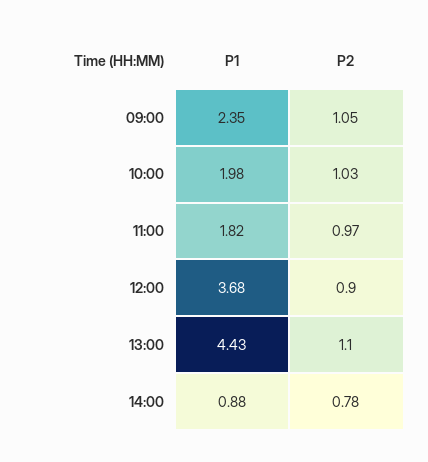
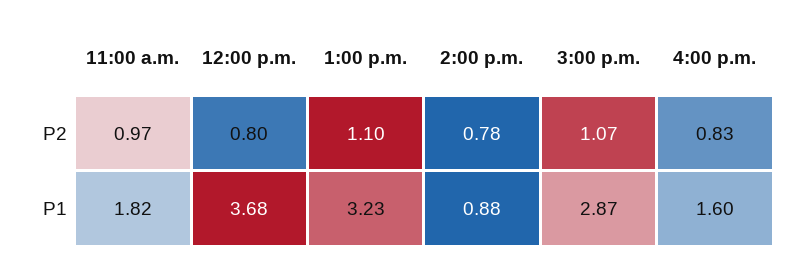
P1, 09:00: 2.35 -> none
P2, 09:00: 1.05 -> none
P1, 10:00: 1.98 -> none
P2, 10:00: 1.03 -> none
P2, 12:00: 0.9 -> 0.8
P1, 13:00: 4.43 -> 3.23
P2, 3:00 p.m.: none -> 1.07
P2, 4:00 p.m.: none -> 0.83
P1, 3:00 p.m.: none -> 2.87
P1, 4:00 p.m.: none -> 1.6

